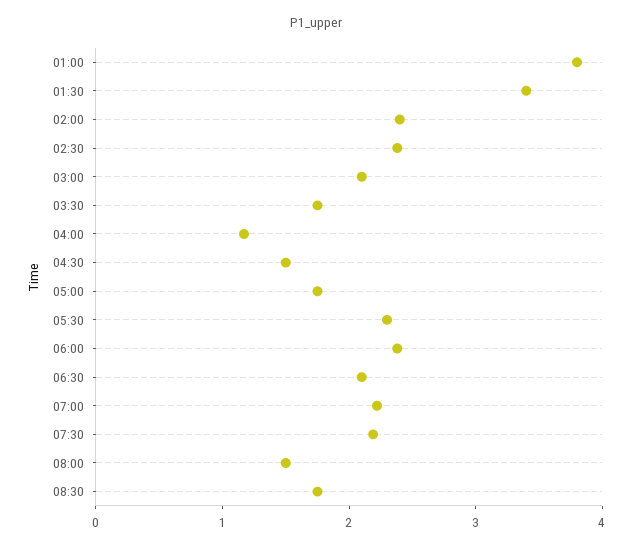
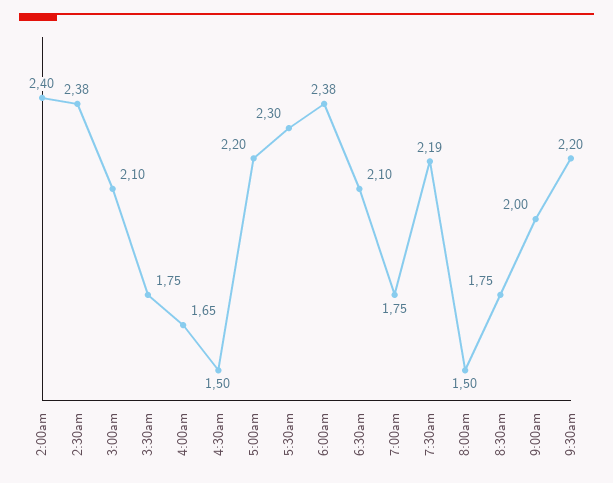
01:00: 3.8 -> none
01:30: 3.4 -> none
04:00: 1.2 -> 1.65
05:00: 1.8 -> 2.2
07:00: 2.2 -> 1.75
9:00am: none -> 2
9:30am: none -> 2.2

